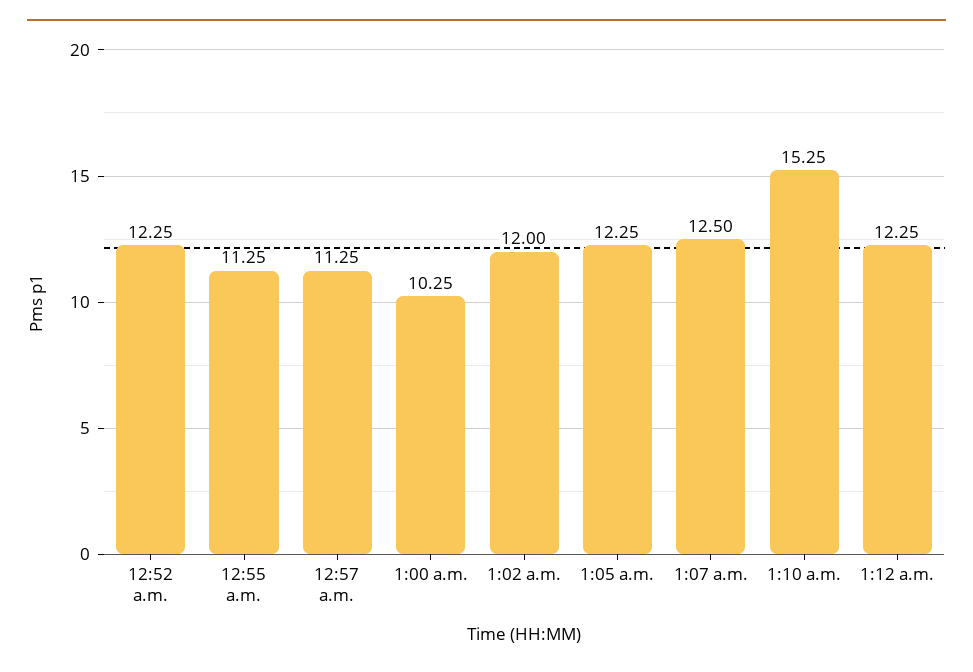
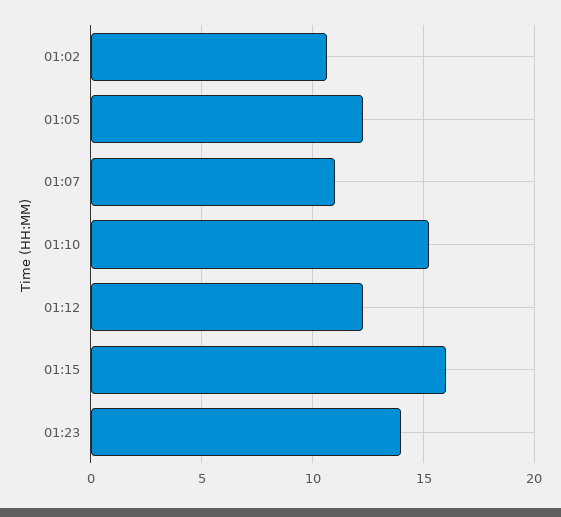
12:52 a.m.: 12.25 -> none
12:55 a.m.: 11.25 -> none
12:57 a.m.: 11.25 -> none
1:00 a.m.: 10.25 -> none
1:02 a.m.: 12 -> 10.5
1:07 a.m.: 12.5 -> 11
01:15: none -> 16
01:23: none -> 14

